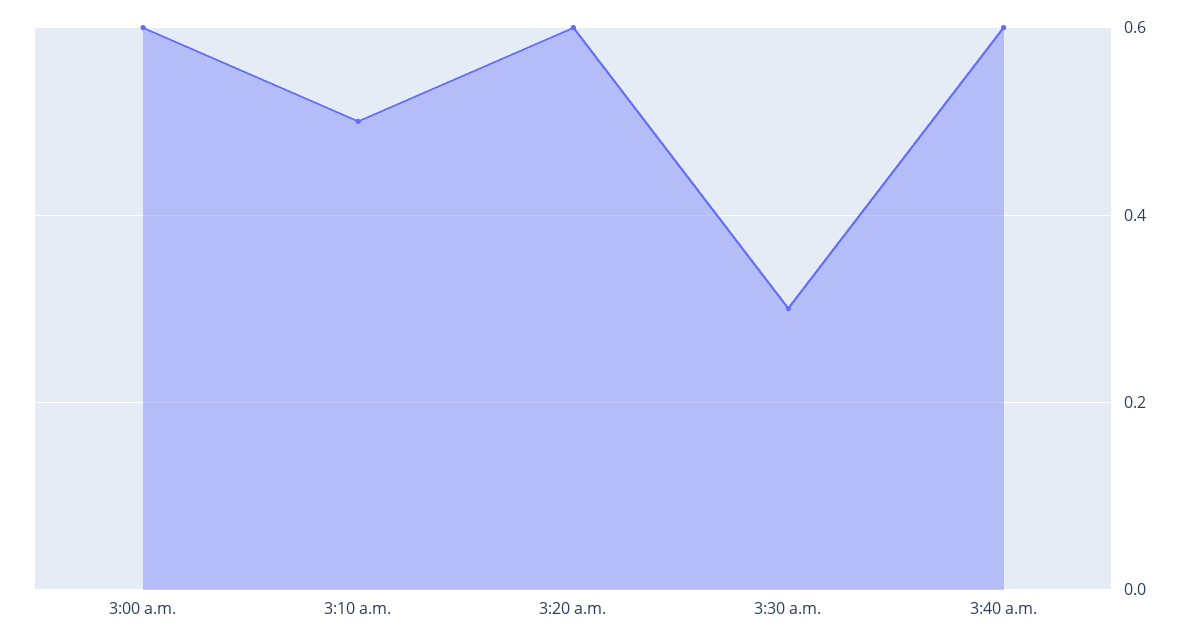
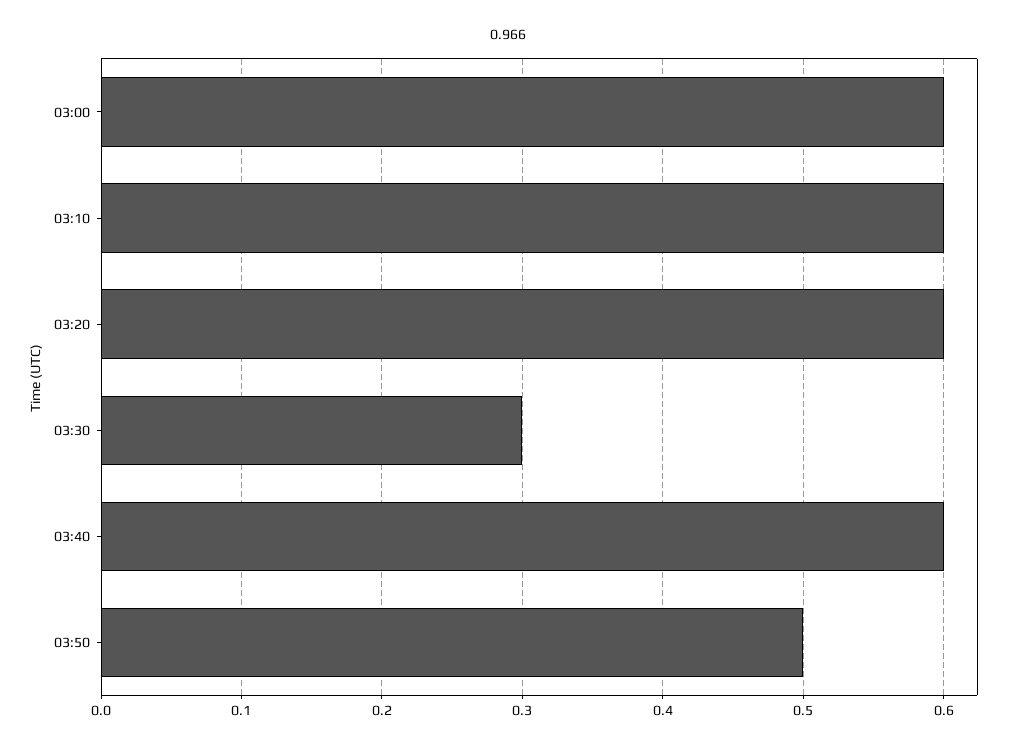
3:10 a.m.: 0.5 -> 0.6
03:50: none -> 0.5

